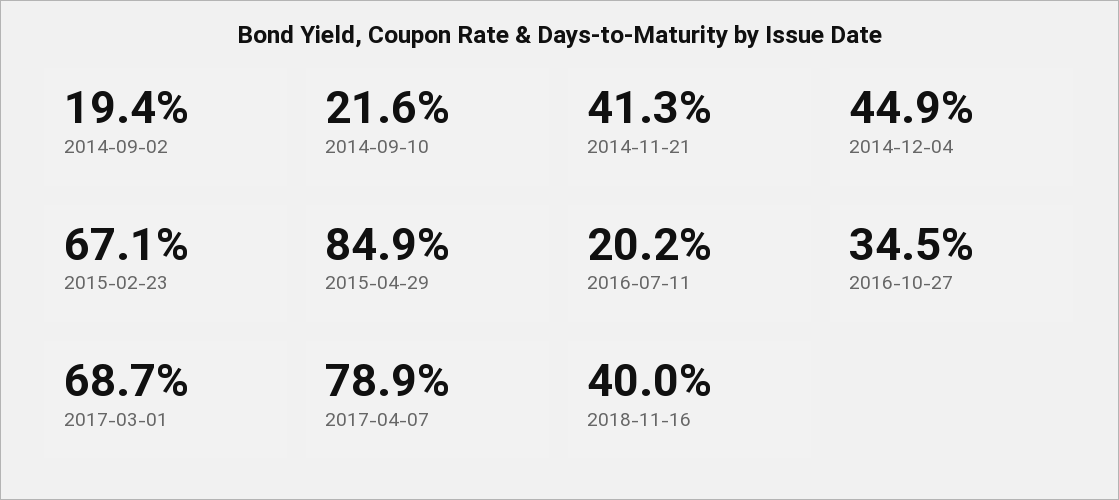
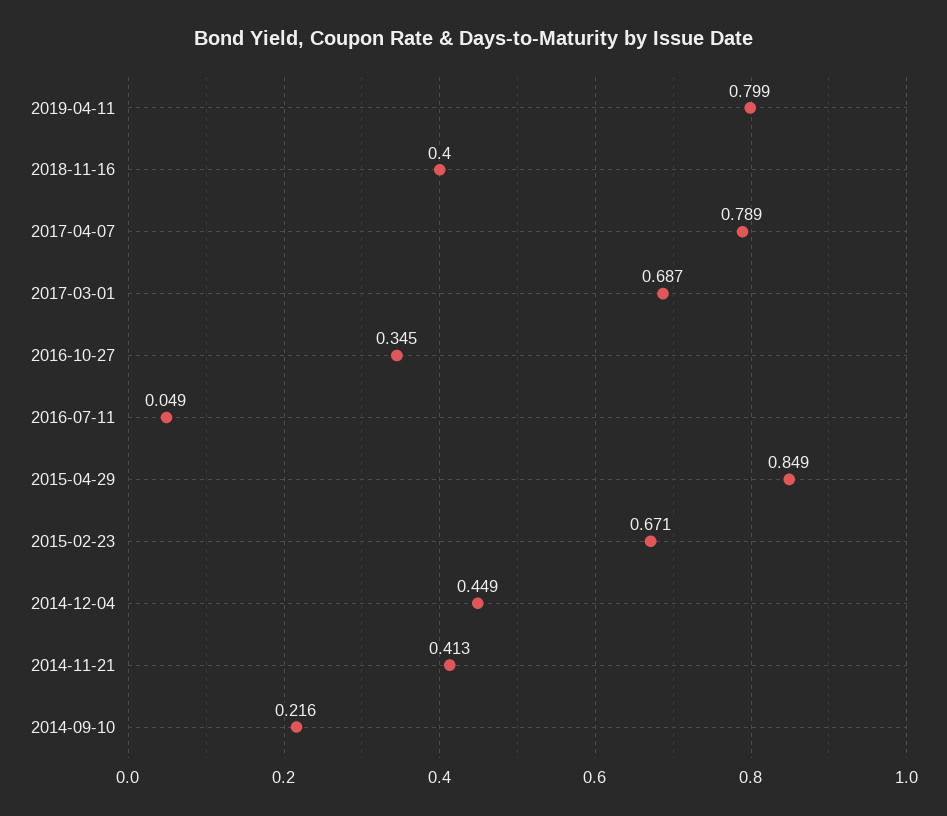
2014-09-02: 0.194 -> none
2016-07-11: 0.202 -> 0.049
2019-04-11: none -> 0.799

